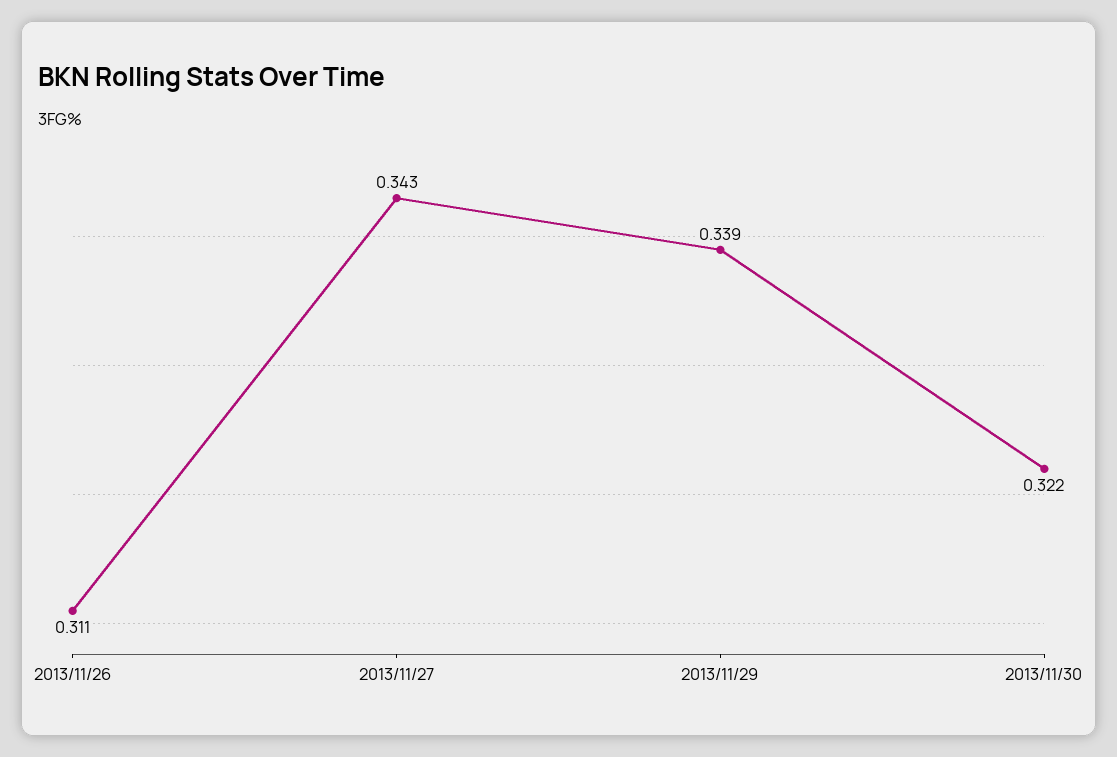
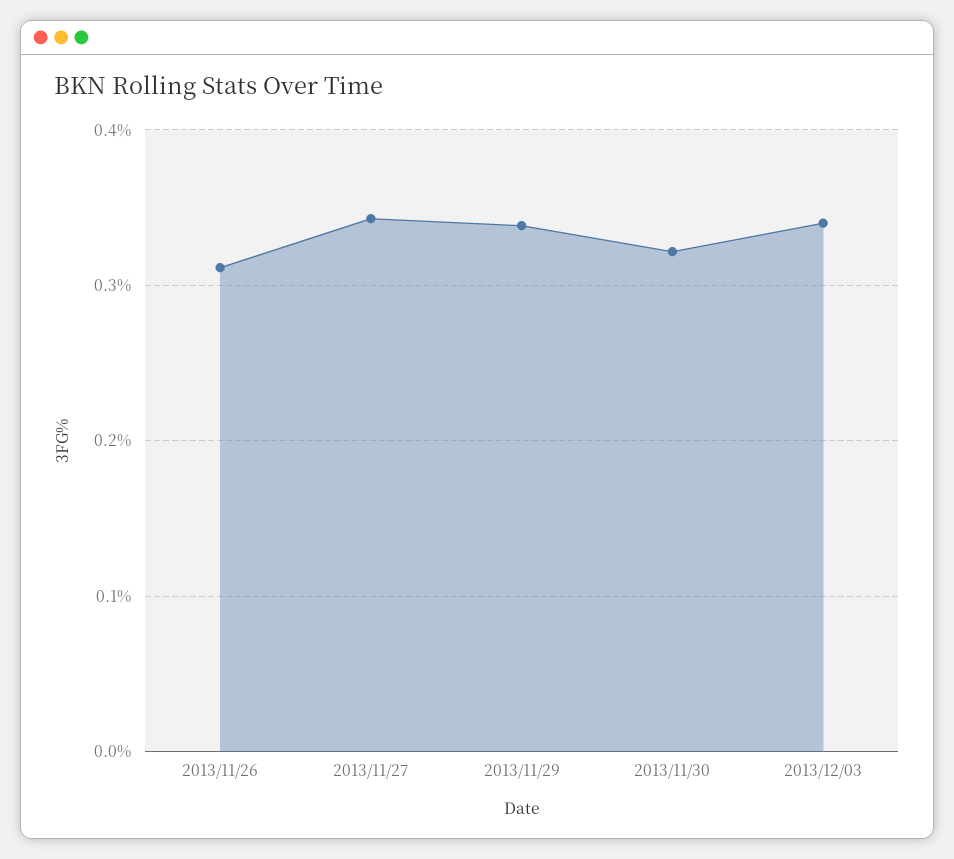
2013/12/03: none -> 0.34

